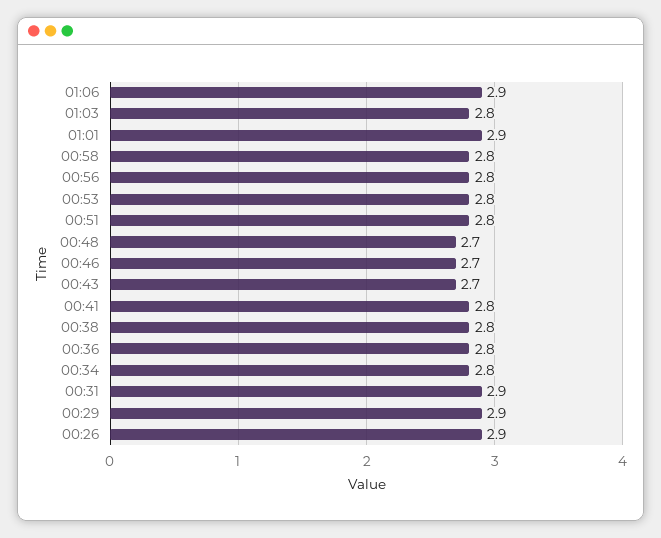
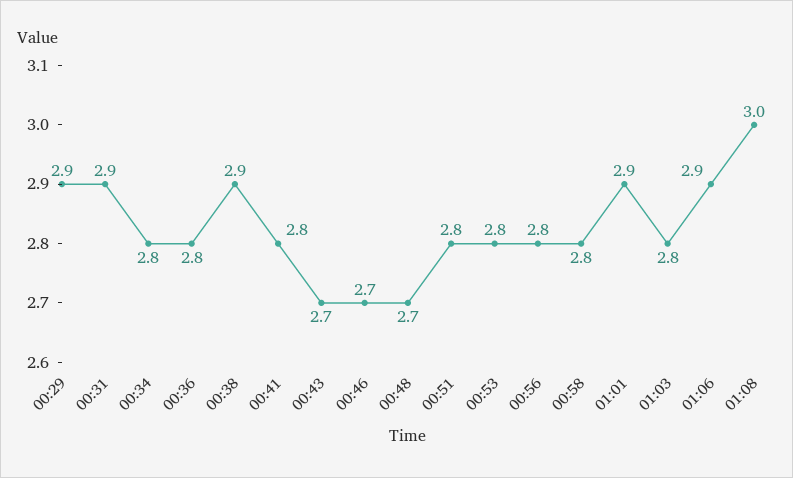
00:38: 2.8 -> 2.9
00:26: 2.9 -> none
01:08: none -> 3

